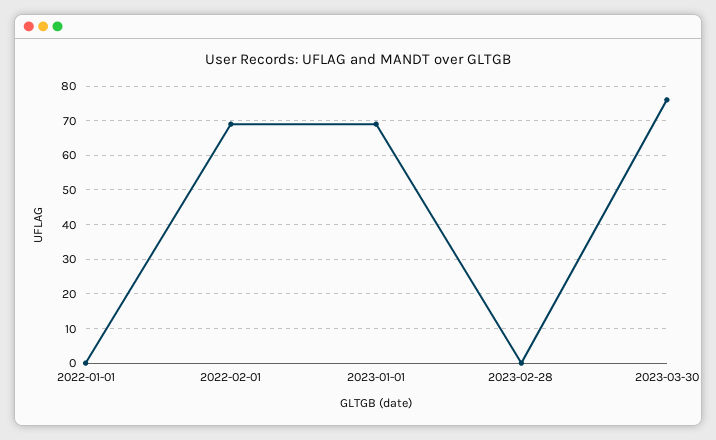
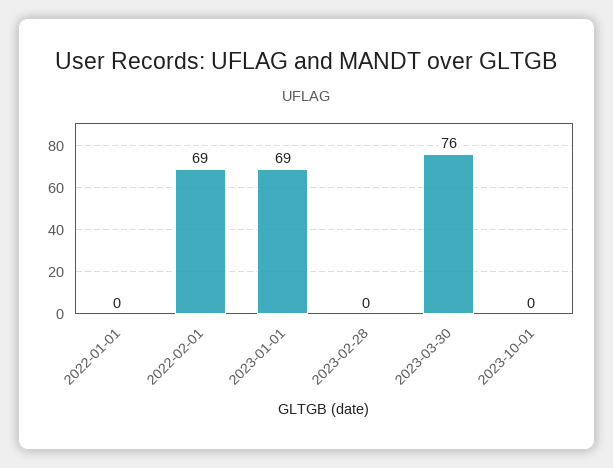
2023-10-01: none -> 0

